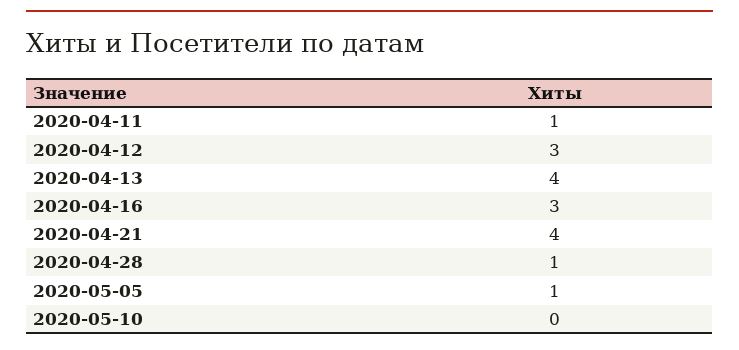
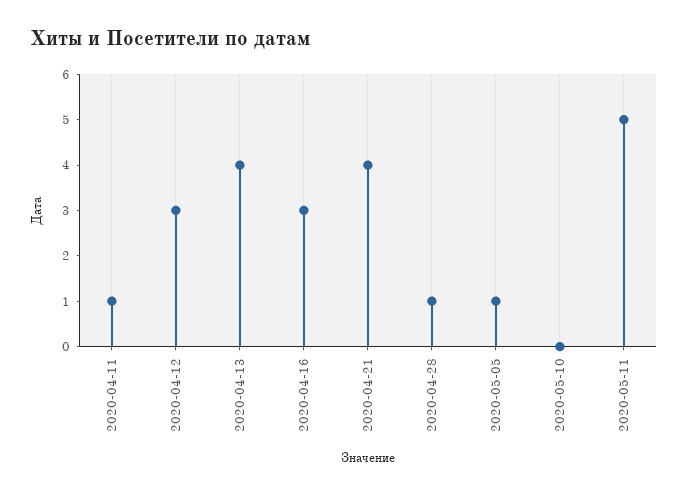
2020-05-11: none -> 5

